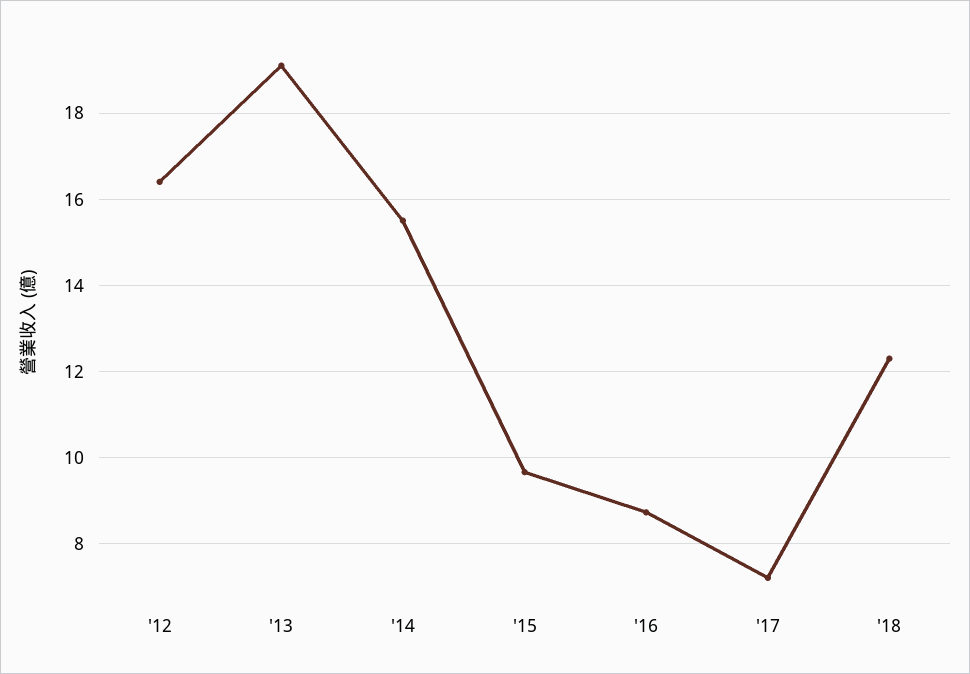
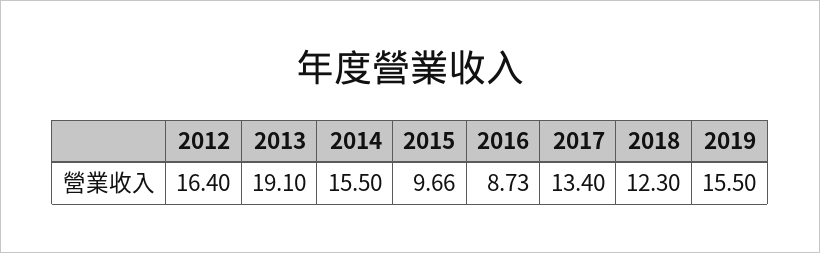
'17: 7.2 -> 13.4
2019: none -> 15.5

